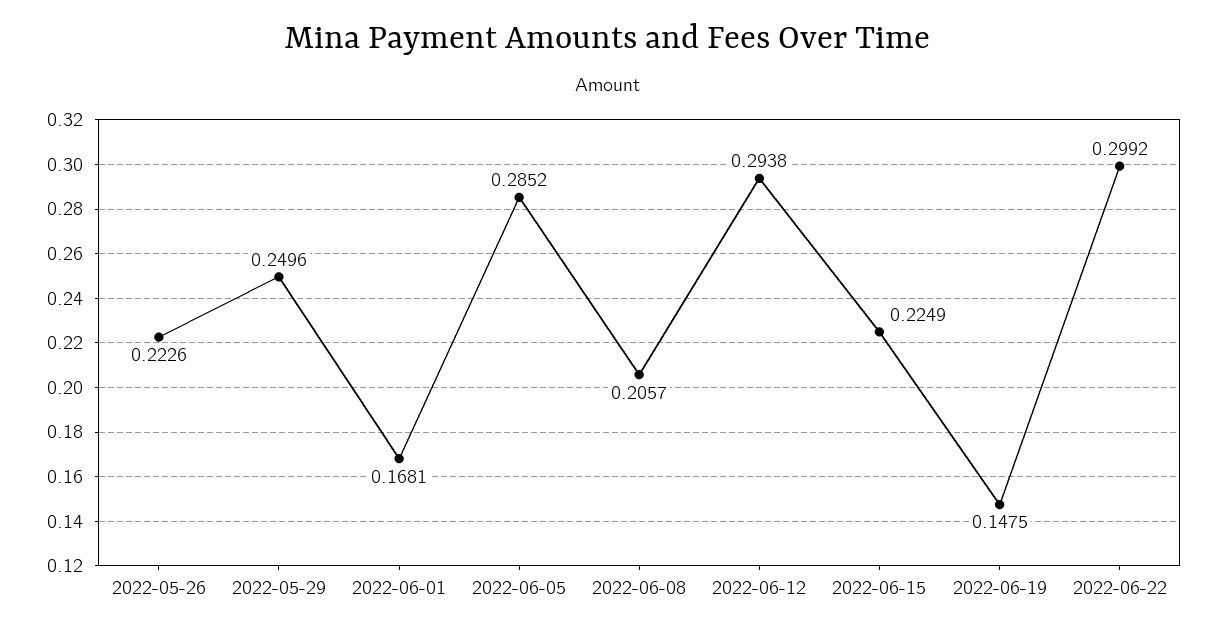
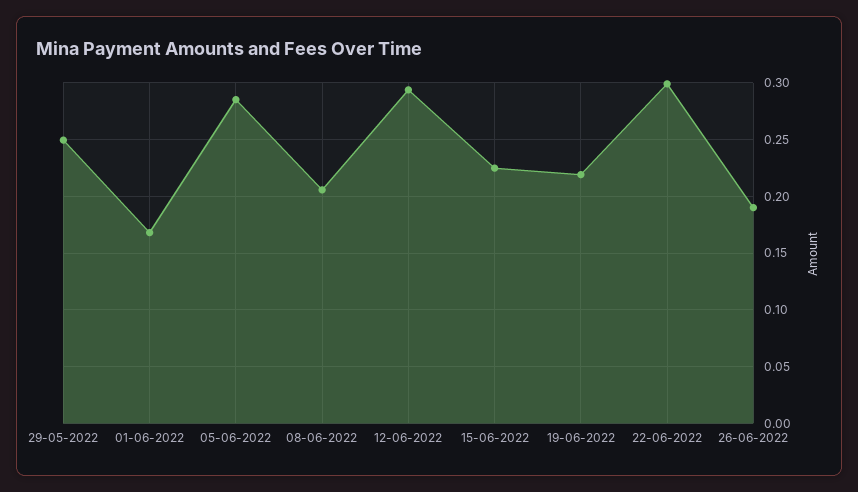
2022-05-26: 0.2226 -> none
2022-06-19: 0.1475 -> 0.22
26-06-2022: none -> 0.19

